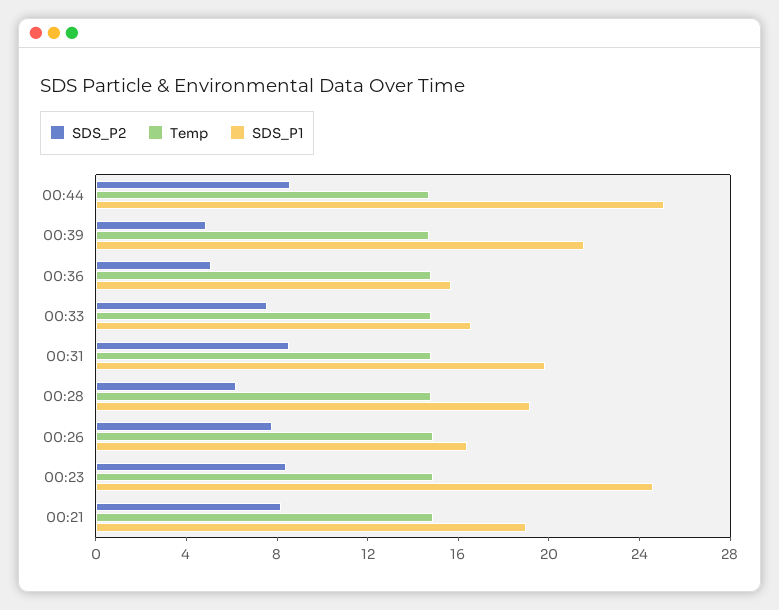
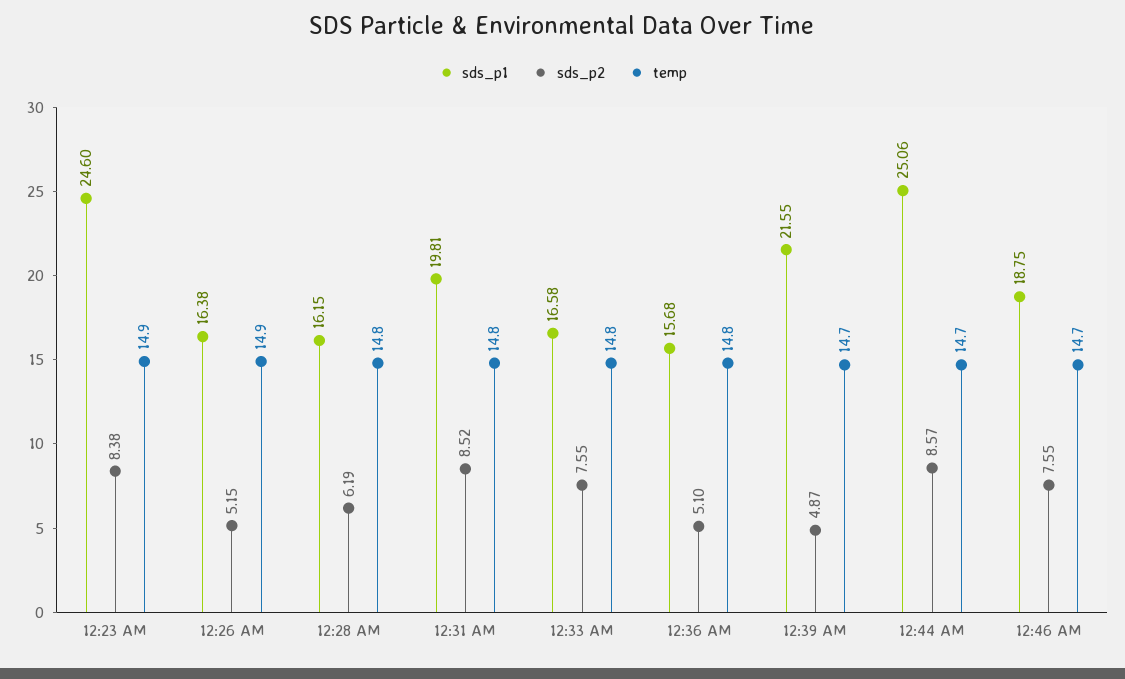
SDS_P1, 00:28: 19 -> 16.15
SDS_P2, 00:26: 8 -> 5.15
SDS_P2, 00:21: 8 -> none
Temp, 00:21: 15 -> none
SDS_P1, 00:21: 19 -> none
SDS_P1, 12:46 AM: none -> 18.75
SDS_P2, 12:46 AM: none -> 7.55
Temp, 12:46 AM: none -> 14.7

